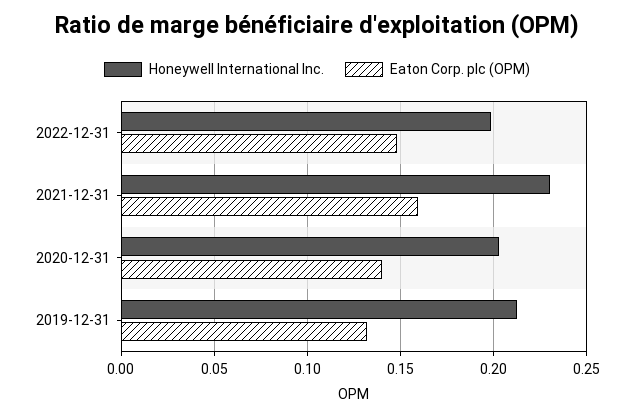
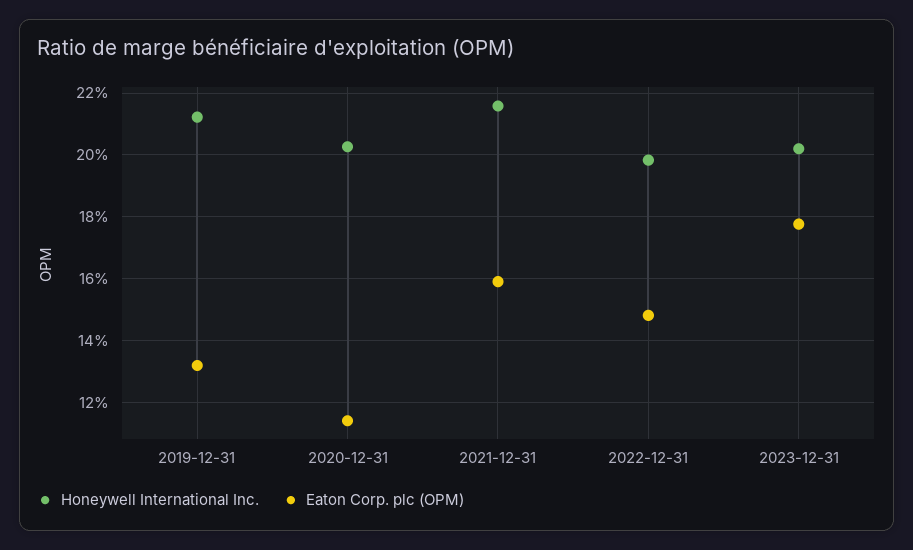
Honeywell International Inc., 2021-12-31: 0.23 -> 0.216
Eaton Corp. plc (OPM), 2020-12-31: 0.14 -> 0.114
Honeywell International Inc., 2023-12-31: none -> 0.202
Eaton Corp. plc (OPM), 2023-12-31: none -> 0.178

